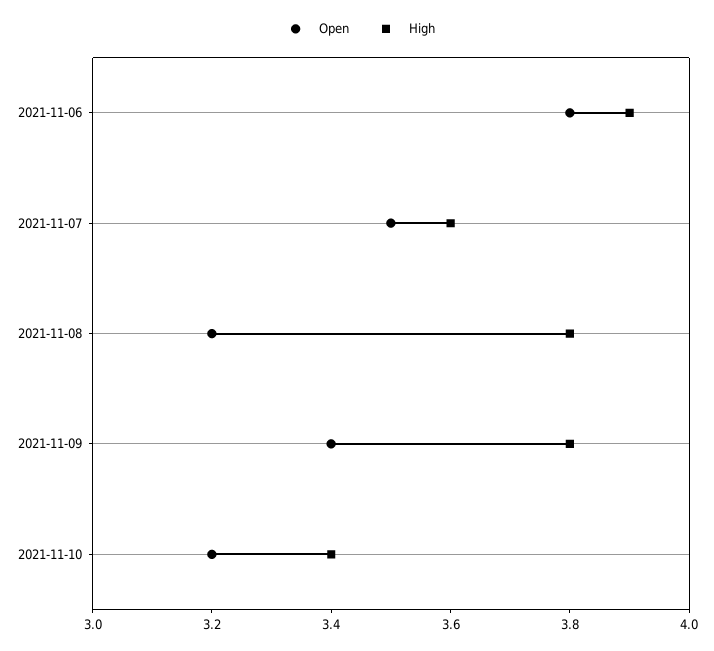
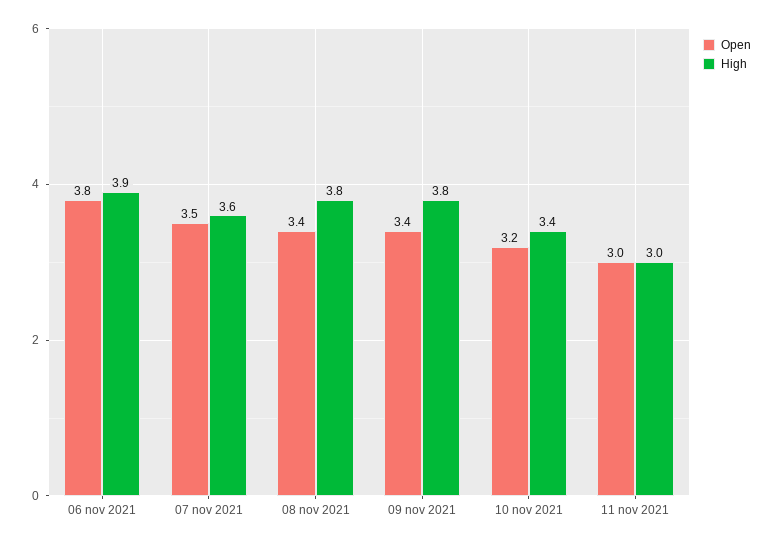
Open, 2021-11-08: 3.2 -> 3.4
Open, 11 nov 2021: none -> 3
High, 11 nov 2021: none -> 3

